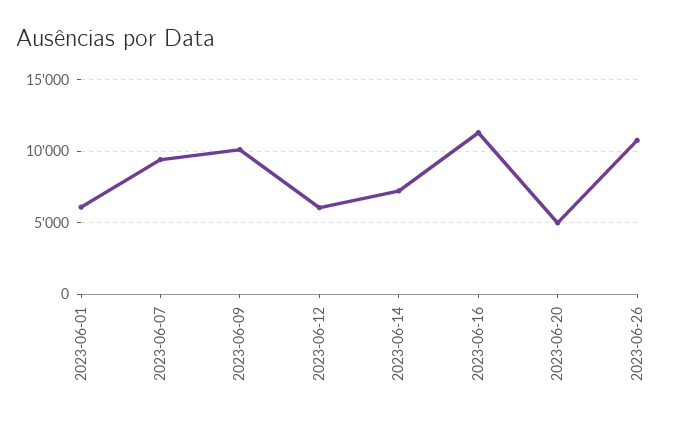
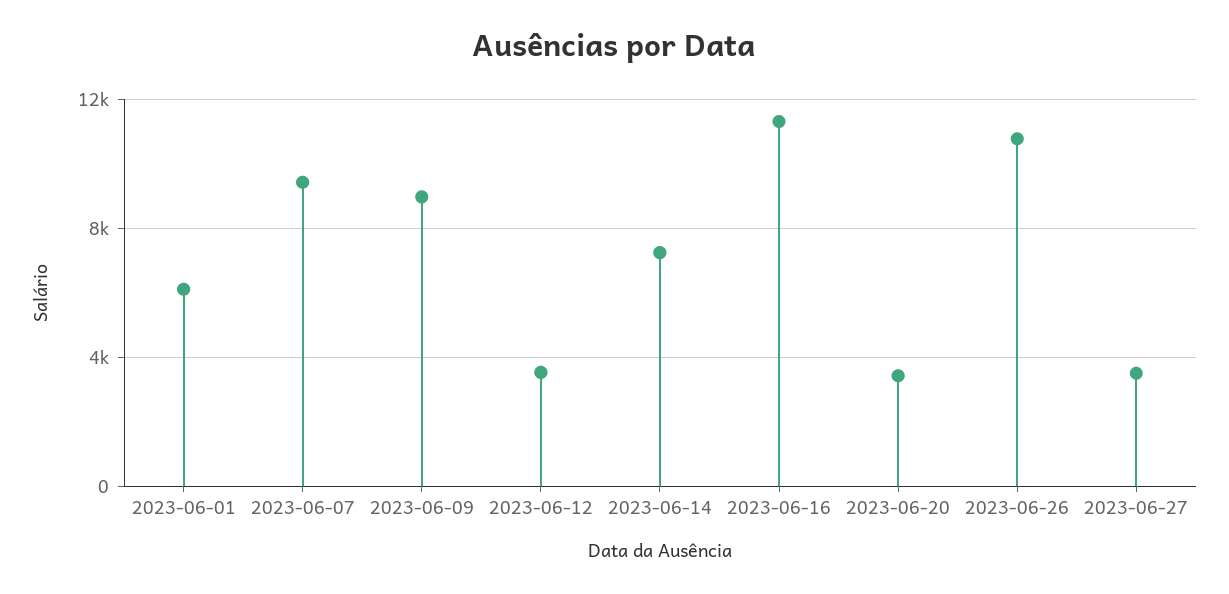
2023-06-09: 10000 -> 9000
2023-06-12: 6000 -> 3500
2023-06-20: 5000 -> 3500
2023-06-27: none -> 3500

